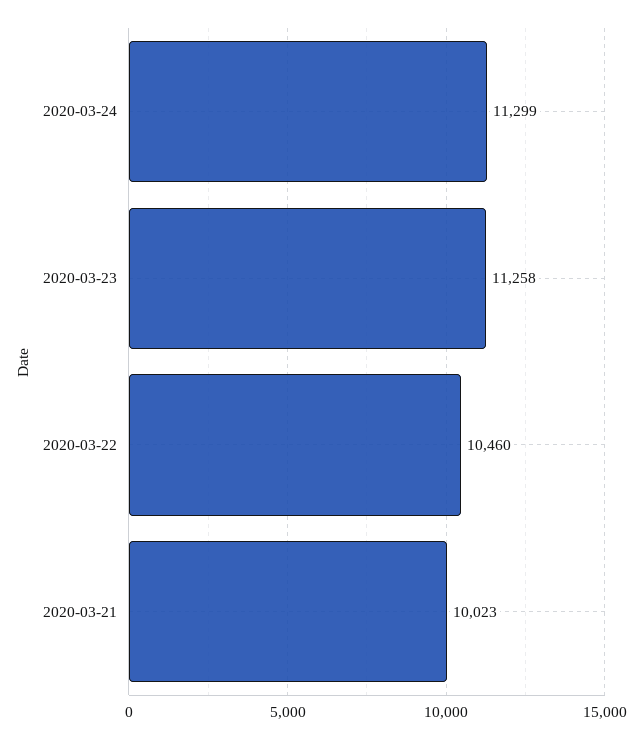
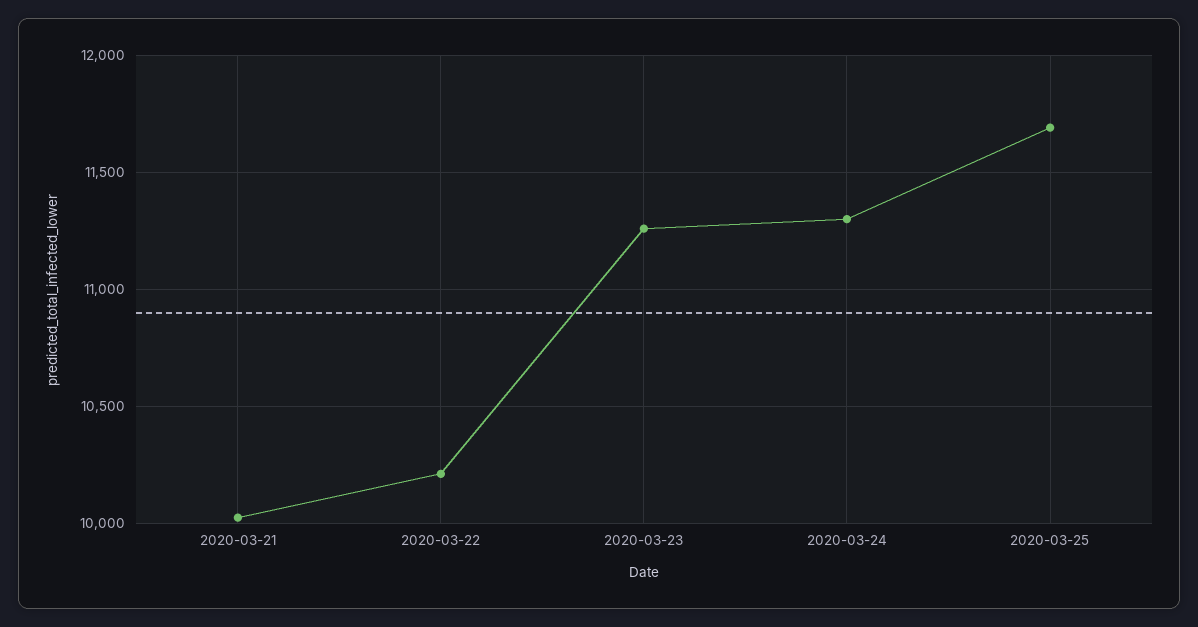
2020-03-22: 10460 -> 10200
2020-03-25: none -> 11700

